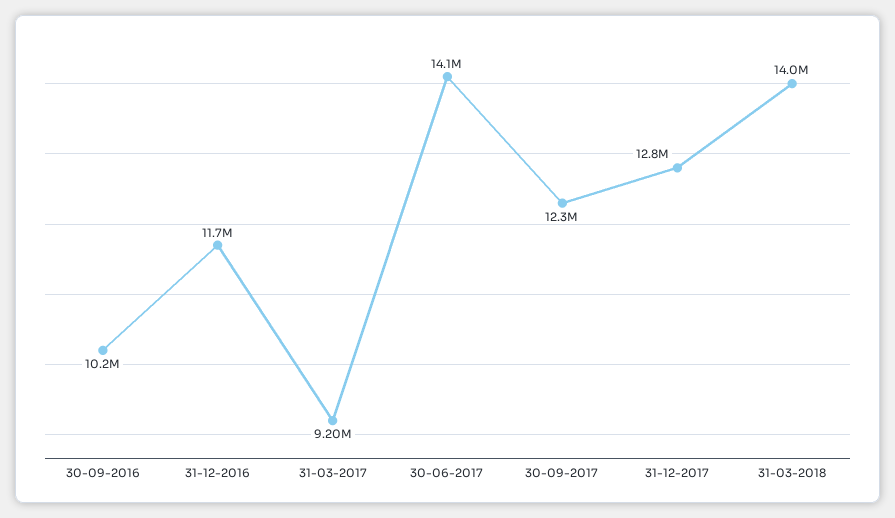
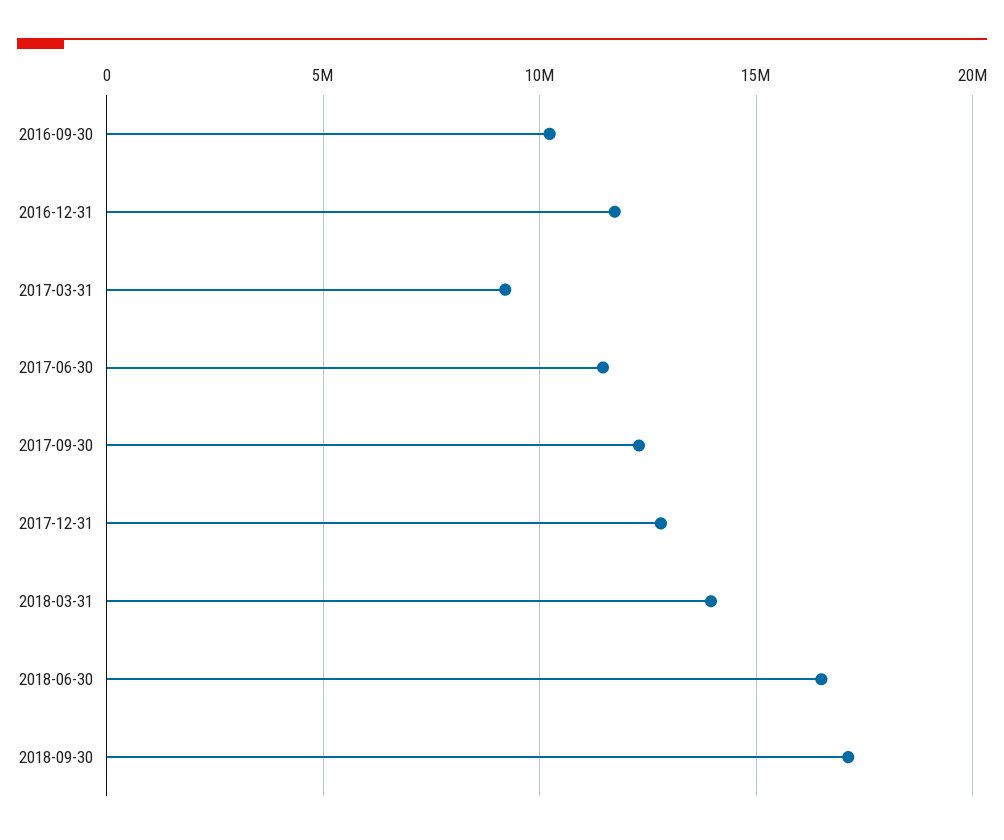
30-06-2017: 14100000 -> 11500000
2018-06-30: none -> 16500000
2018-09-30: none -> 17000000

